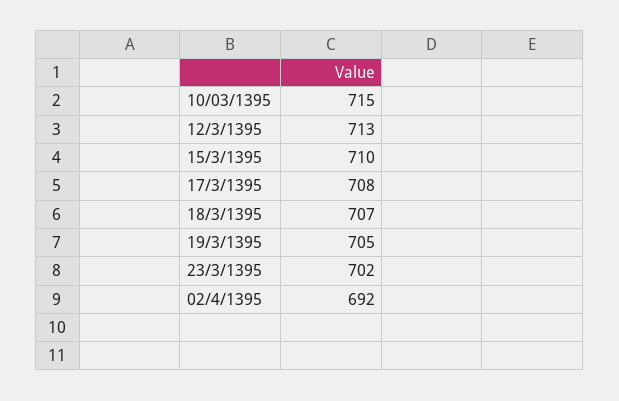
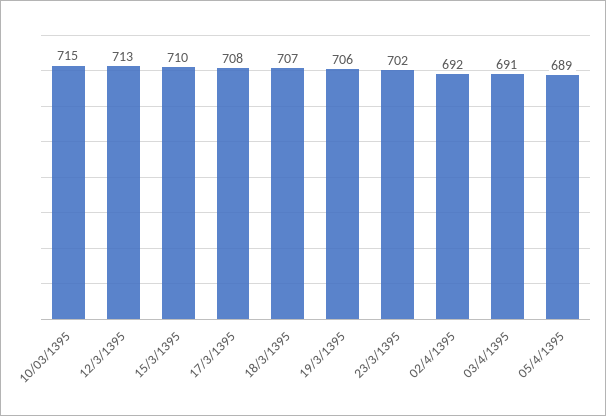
19/3/1395: 705 -> 706
03/4/1395: none -> 691
05/4/1395: none -> 689

